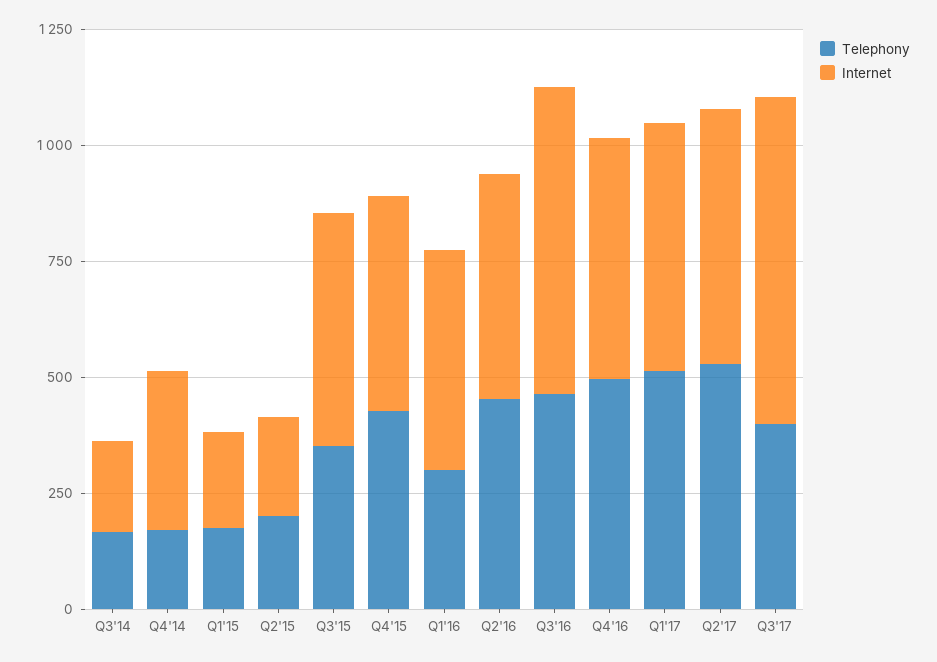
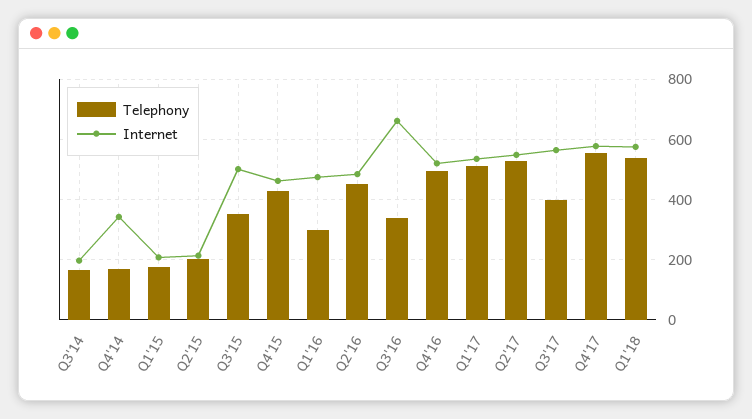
Telephony, Q3'16: 450 -> 340
Internet, Q3'17: 700 -> 560
Telephony, Q4'17: none -> 560
Internet, Q4'17: none -> 580
Telephony, Q1'18: none -> 540
Internet, Q1'18: none -> 580

